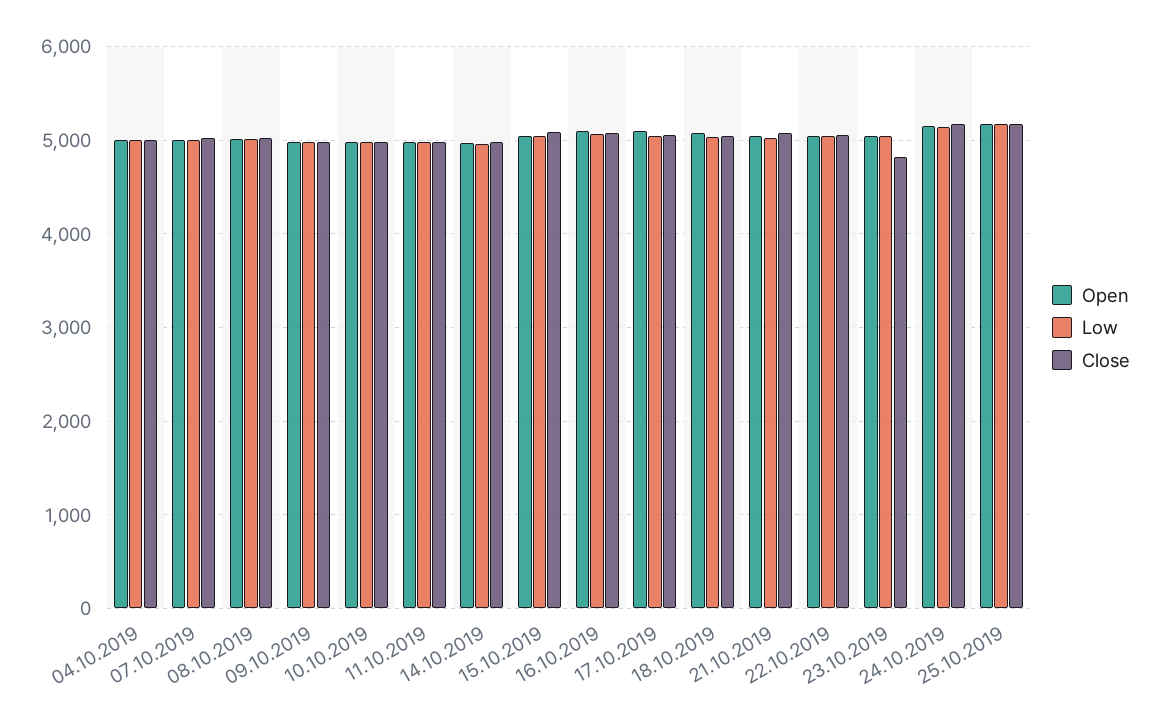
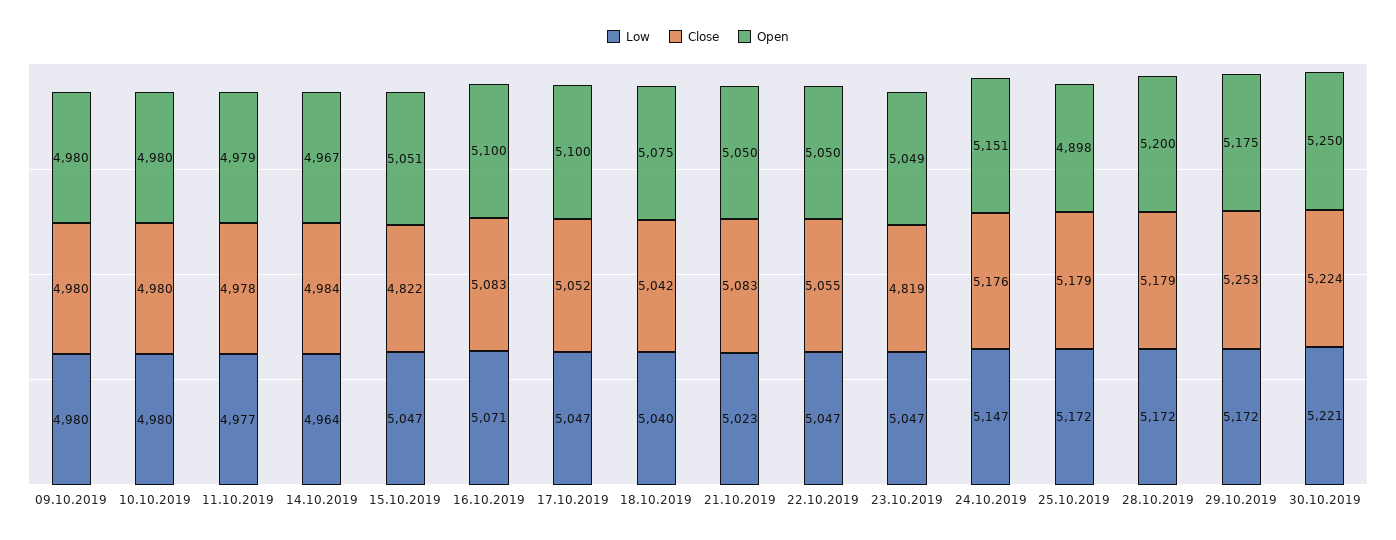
Open, 04.10.2019: 5000 -> none
Low, 04.10.2019: 5000 -> none
Close, 04.10.2019: 5000 -> none
Open, 07.10.2019: 5000 -> none
Low, 07.10.2019: 5000 -> none
Close, 07.10.2019: 5000 -> none
Open, 08.10.2019: 5000 -> none
Low, 08.10.2019: 5000 -> none
Close, 08.10.2019: 5000 -> none
Close, 15.10.2019: 5100 -> 4822
Open, 25.10.2019: 5200 -> 4898
Low, 28.10.2019: none -> 5172
Close, 28.10.2019: none -> 5179
Open, 28.10.2019: none -> 5200
Low, 29.10.2019: none -> 5172
Close, 29.10.2019: none -> 5253
Open, 29.10.2019: none -> 5175
Low, 30.10.2019: none -> 5221
Close, 30.10.2019: none -> 5224
Open, 30.10.2019: none -> 5250

